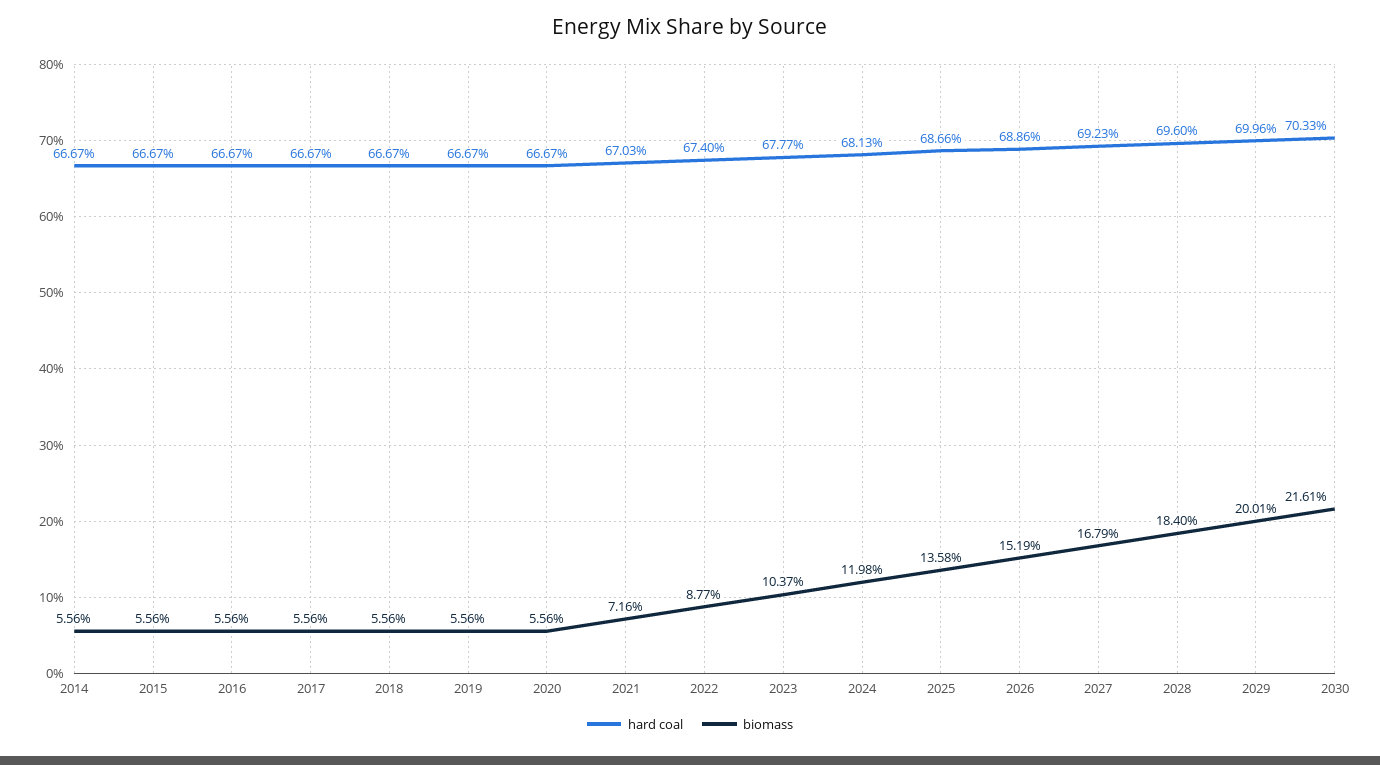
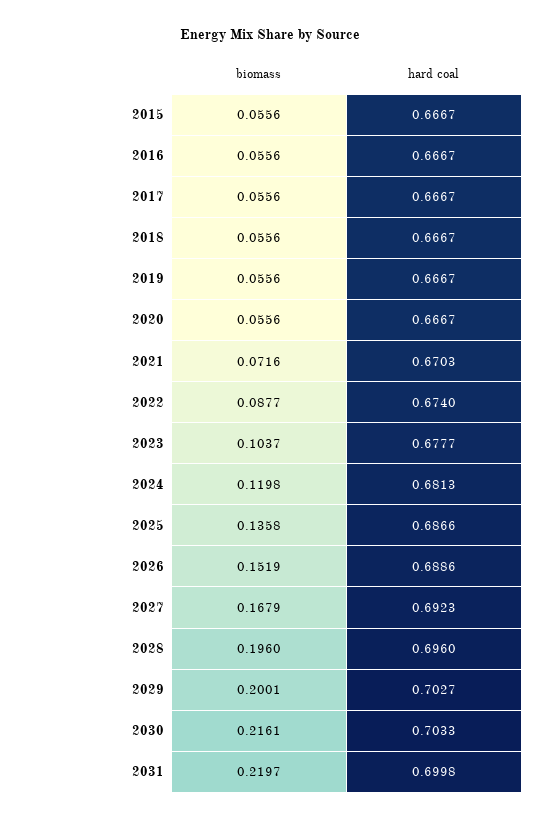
hard coal, 2014: 0.6667 -> none
biomass, 2014: 0.0556 -> none
biomass, 2028: 0.184 -> 0.196
hard coal, 2029: 0.6996 -> 0.7027
biomass, 2031: none -> 0.2197
hard coal, 2031: none -> 0.6998

